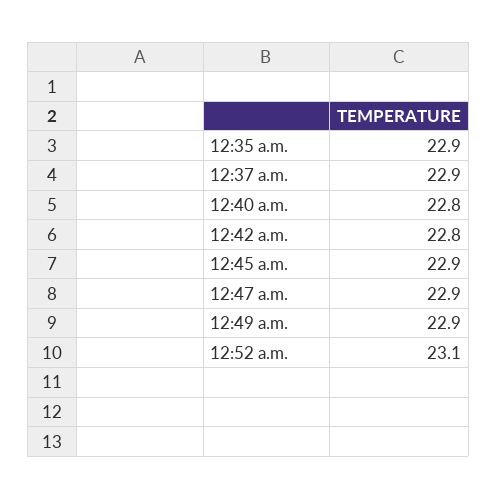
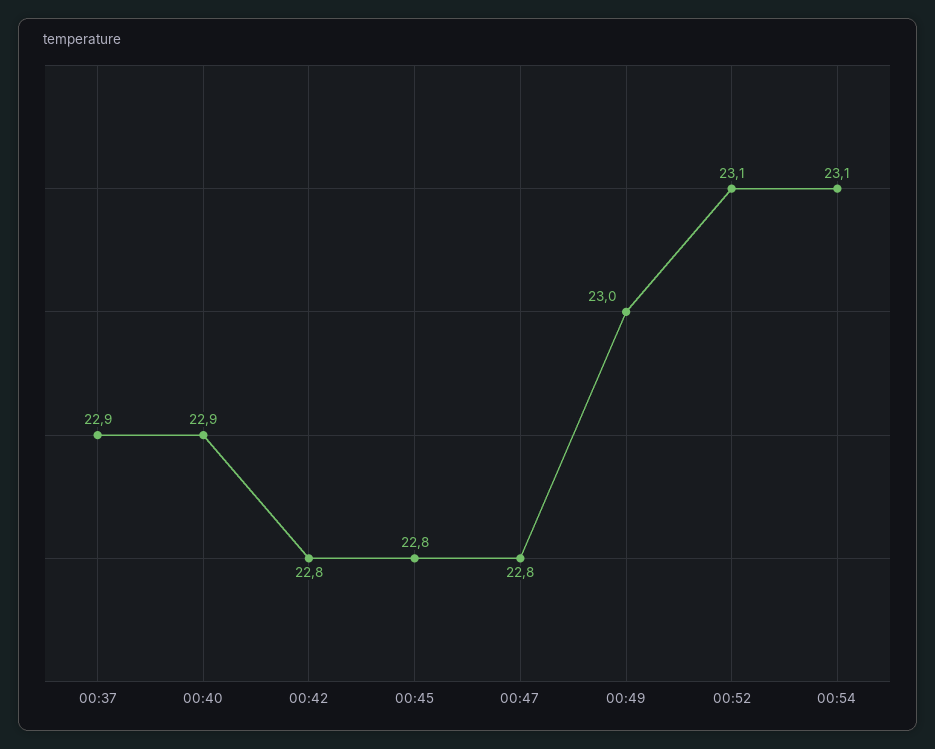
12:35 a.m.: 22.9 -> none
12:40 a.m.: 22.8 -> 22.9
12:45 a.m.: 22.9 -> 22.8
12:47 a.m.: 22.9 -> 22.8
12:49 a.m.: 22.9 -> 23
00:54: none -> 23.1

